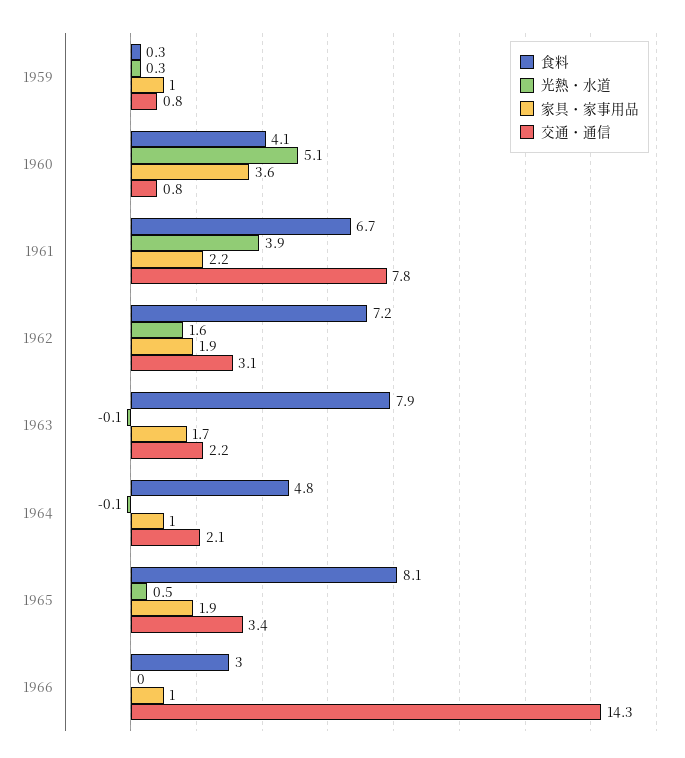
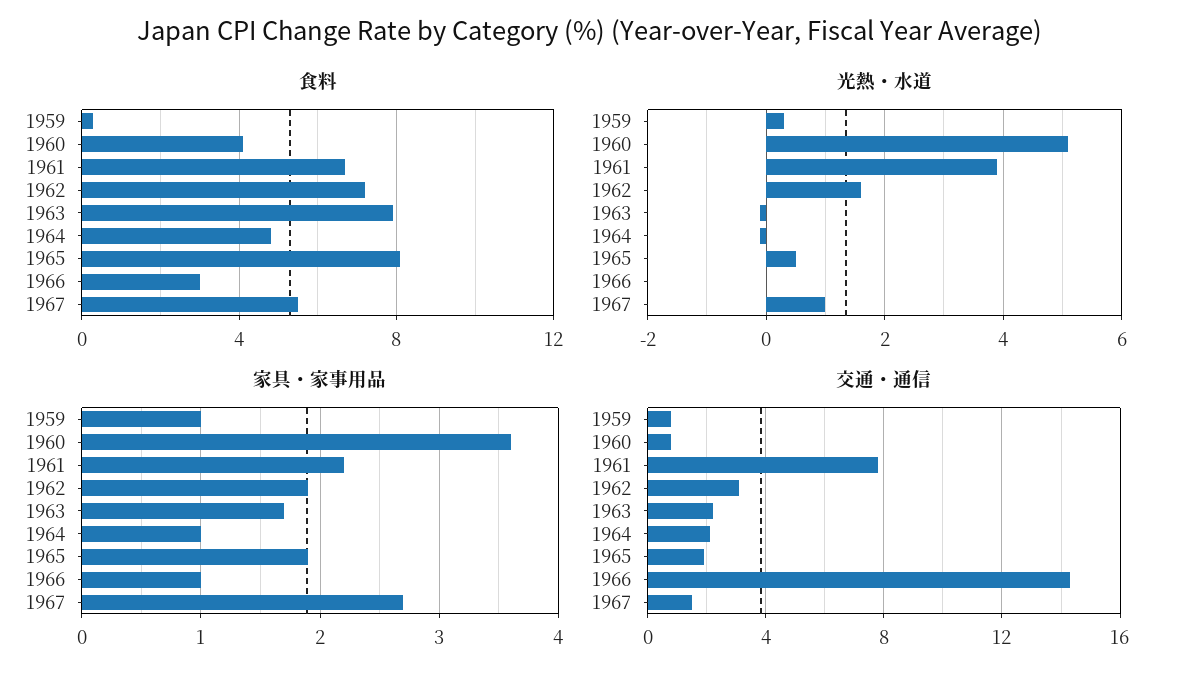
交通・通信, 1965: 3.4 -> 2
食料, 1967: none -> 5.5
光熱・水道, 1967: none -> 1
家具・家事用品, 1967: none -> 2.7
交通・通信, 1967: none -> 1.5

